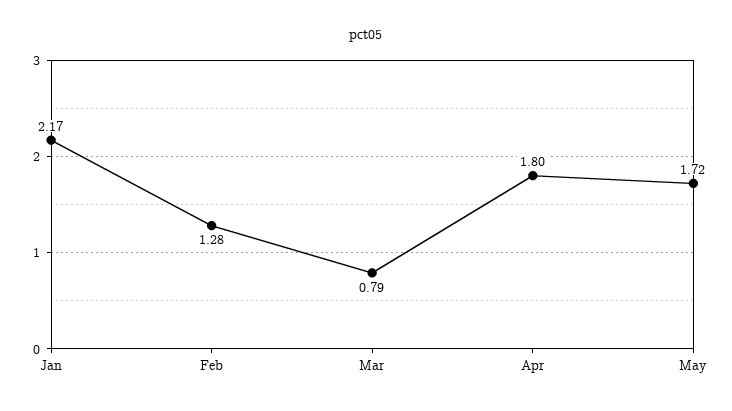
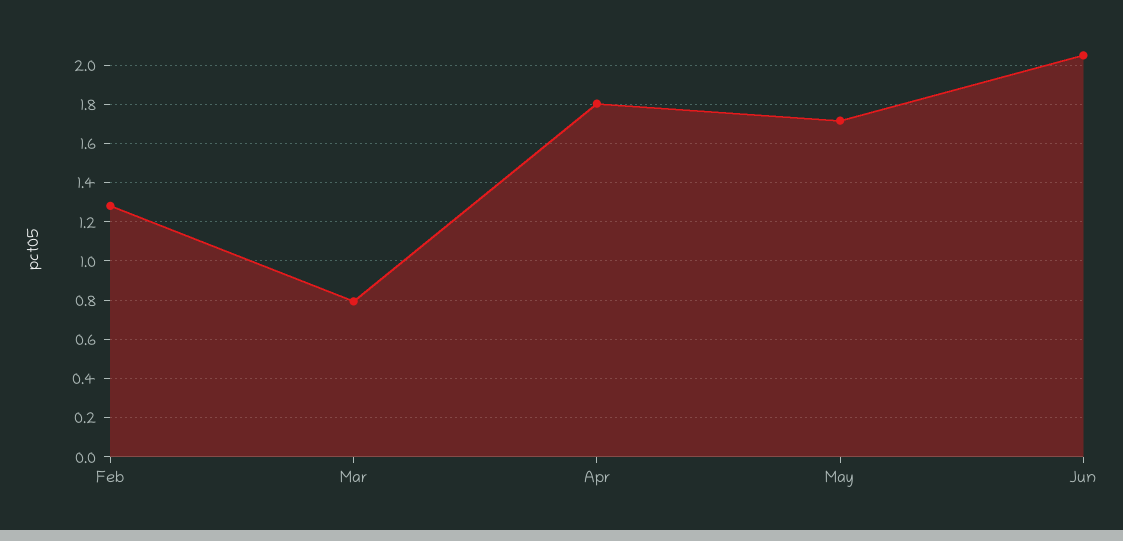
Jan: 2.17 -> none
Jun: none -> 2.05

